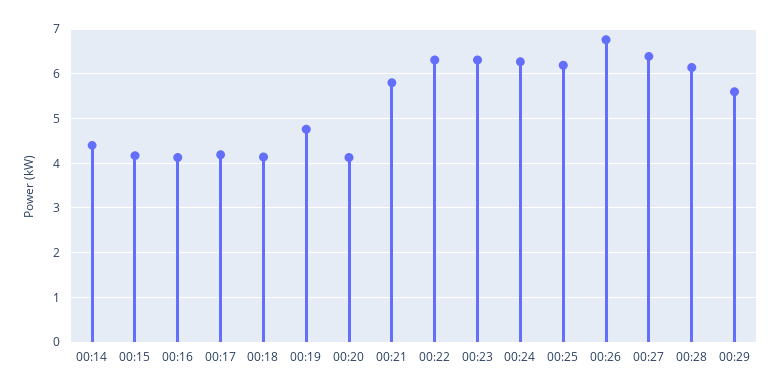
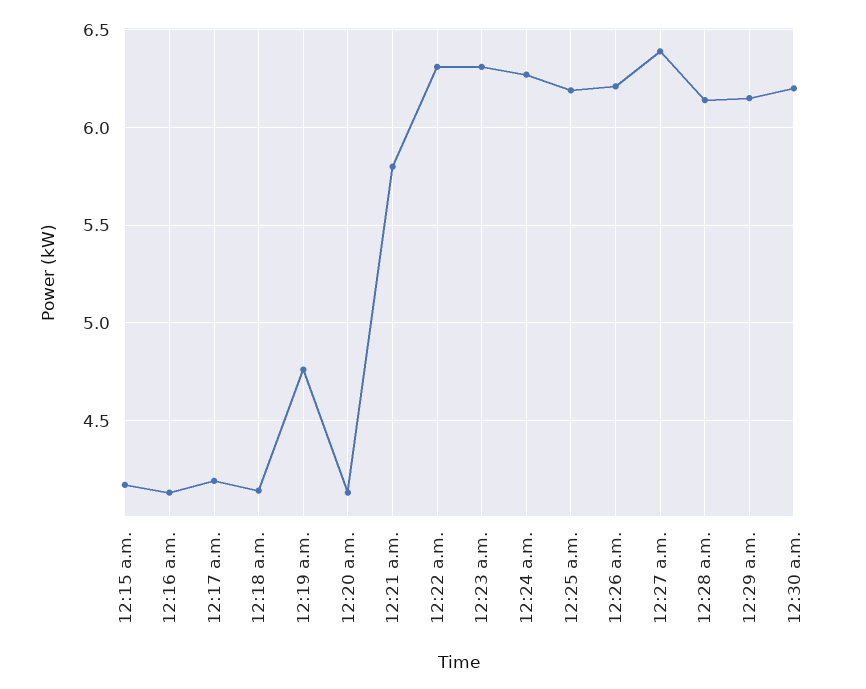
00:14: 4.4 -> none
00:26: 6.8 -> 6.2
00:29: 5.6 -> 6.15
12:30 a.m.: none -> 6.2

